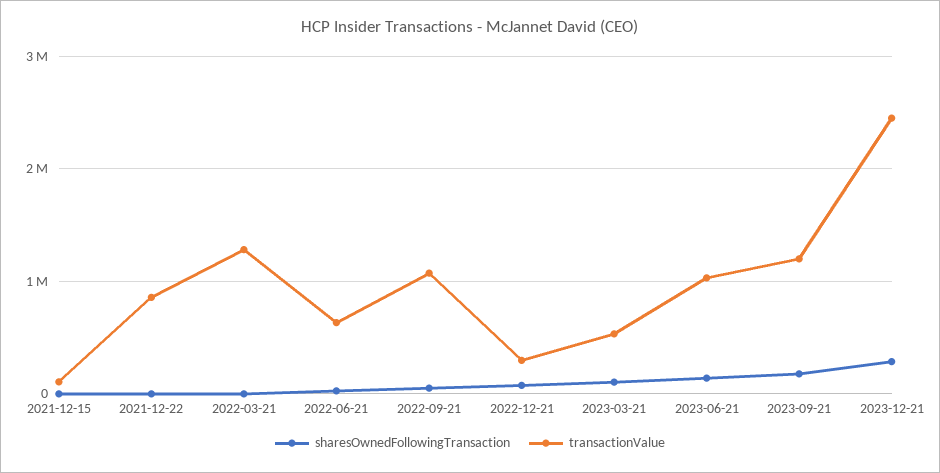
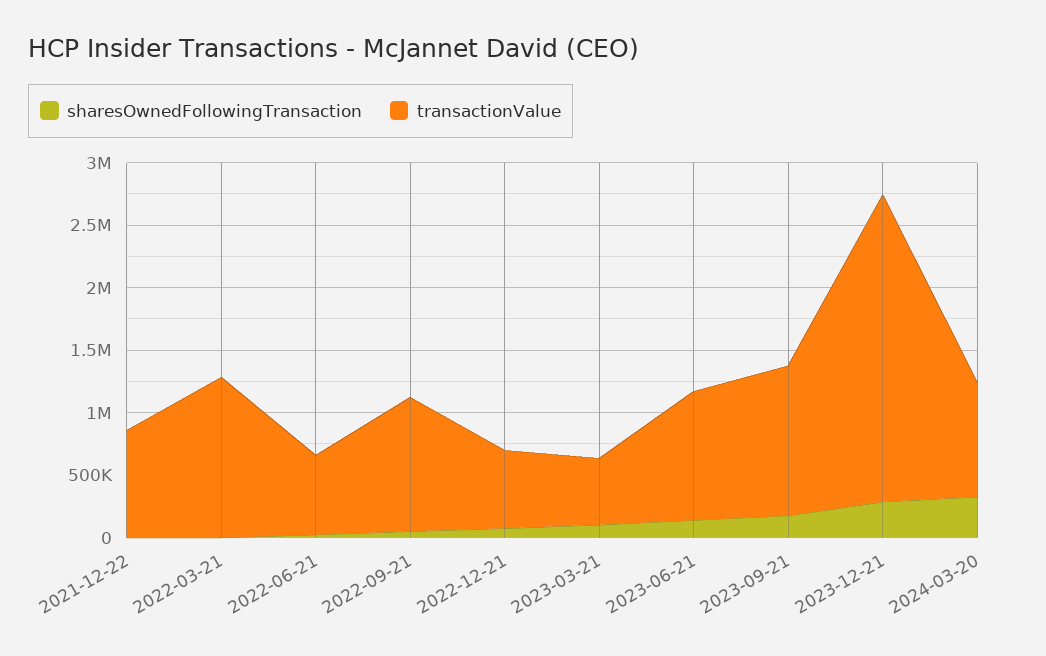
sharesOwnedFollowingTransaction, 2021-12-15: 0 -> none
transactionValue, 2021-12-15: 100000 -> none
transactionValue, 2022-12-21: 300000 -> 600000
sharesOwnedFollowingTransaction, 2024-03-20: none -> 300000
transactionValue, 2024-03-20: none -> 900000

